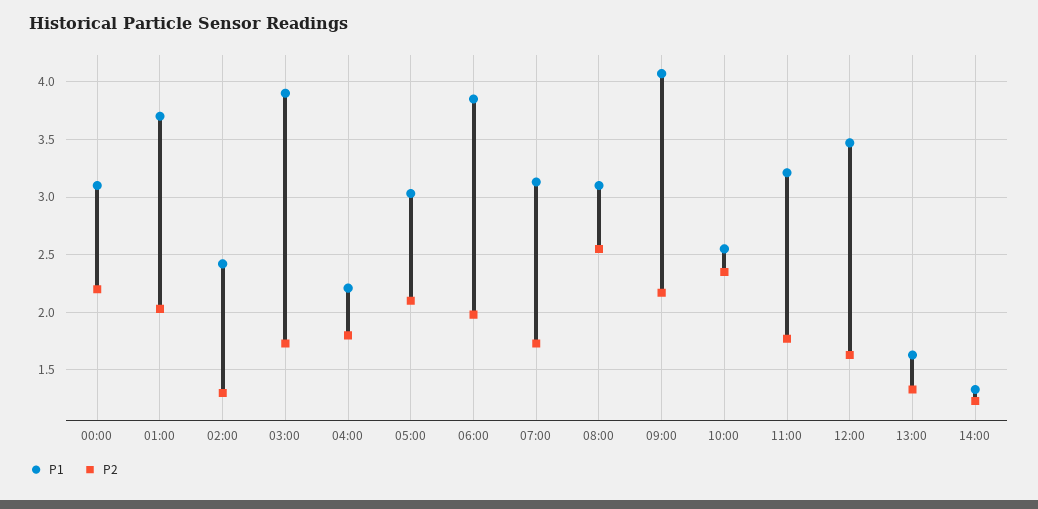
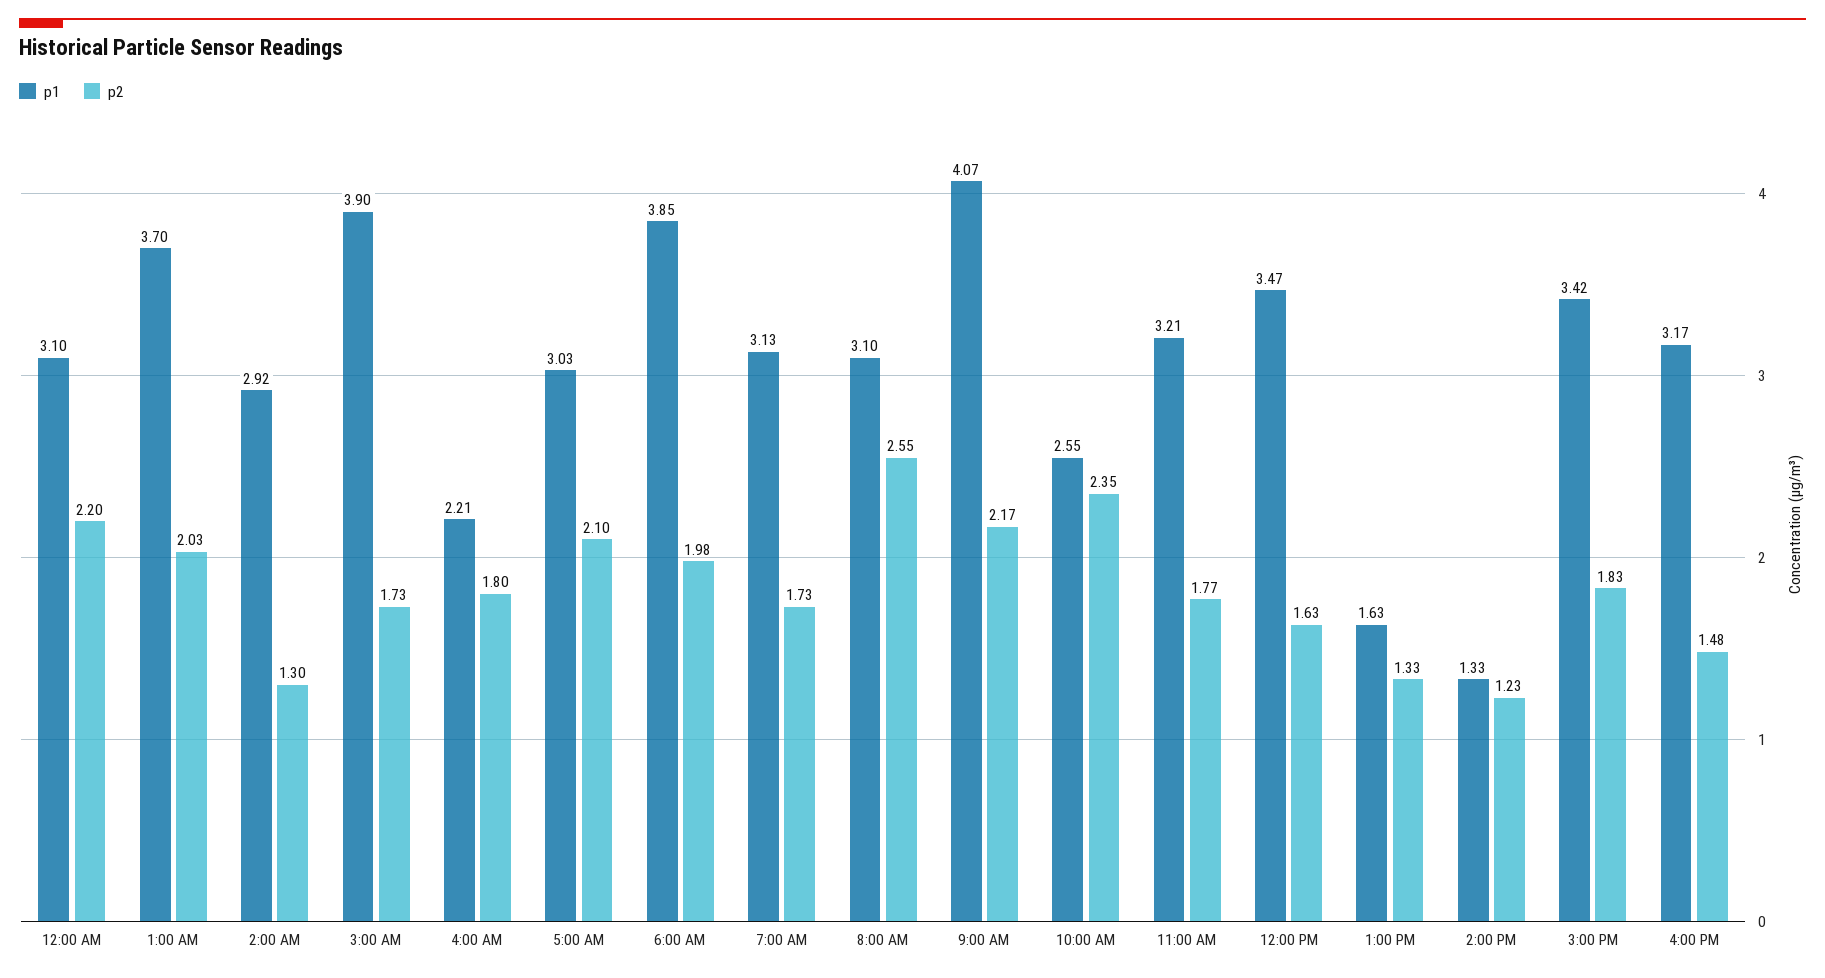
P1, 02:00: 2.4 -> 2.92
P1, 3:00 PM: none -> 3.42
P2, 3:00 PM: none -> 1.83
P1, 4:00 PM: none -> 3.17
P2, 4:00 PM: none -> 1.48

